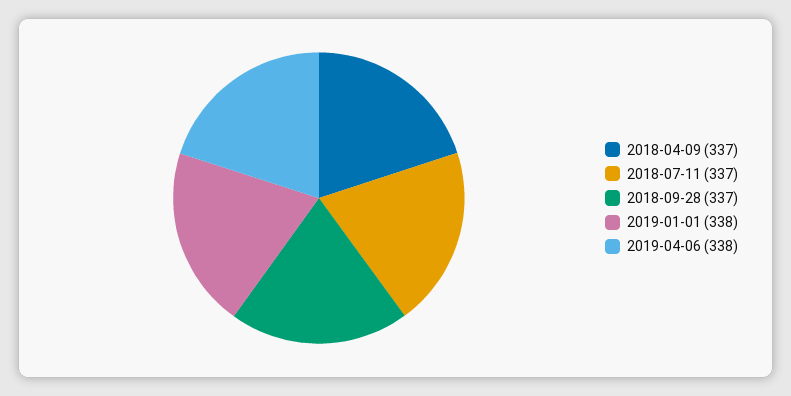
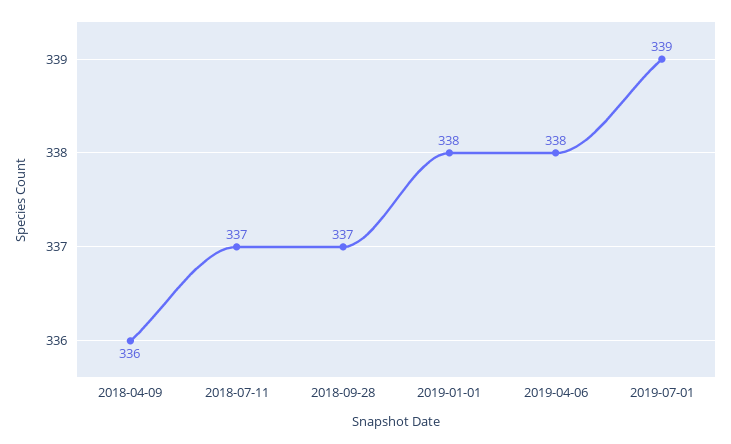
2018-04-09: 337 -> 336
2019-07-01: none -> 339

